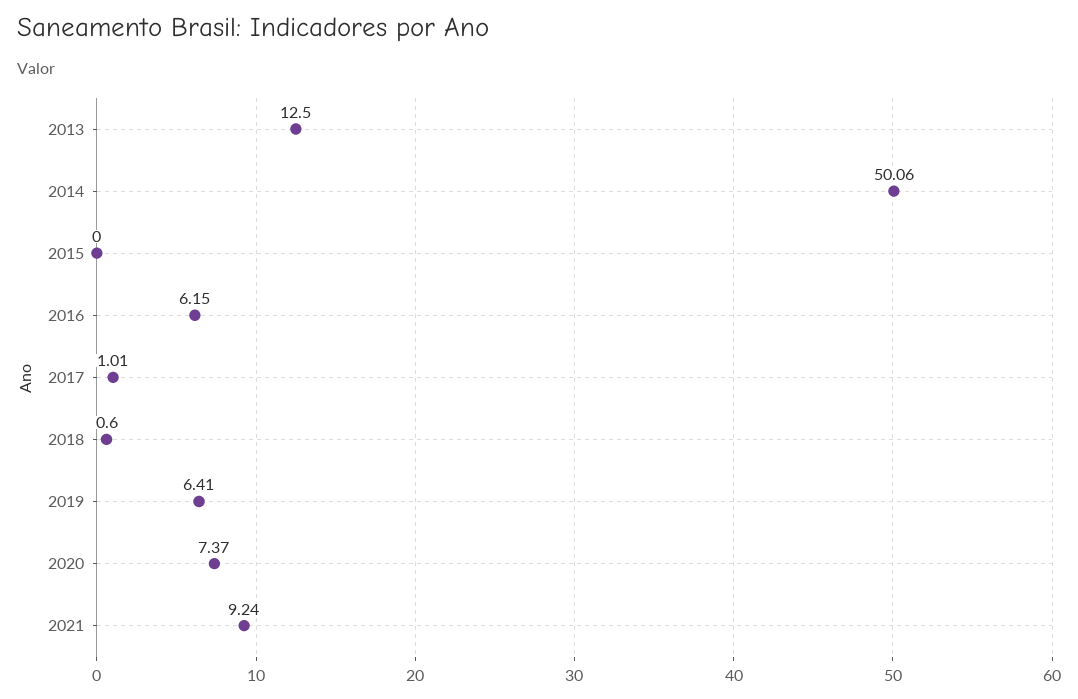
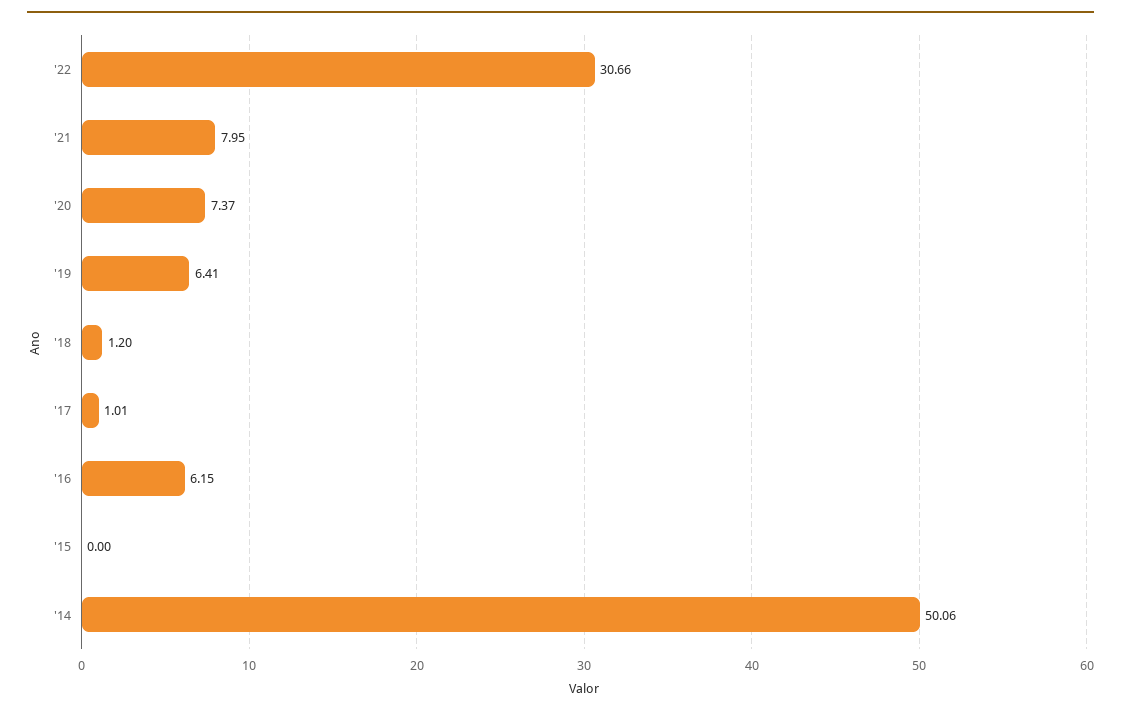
2013: 12.5 -> none
2018: 0.6 -> 1.2
2021: 9.24 -> 7.95
'22: none -> 30.66

